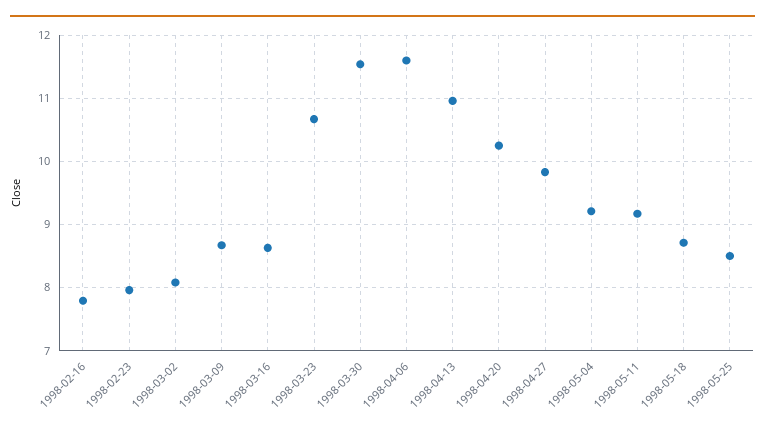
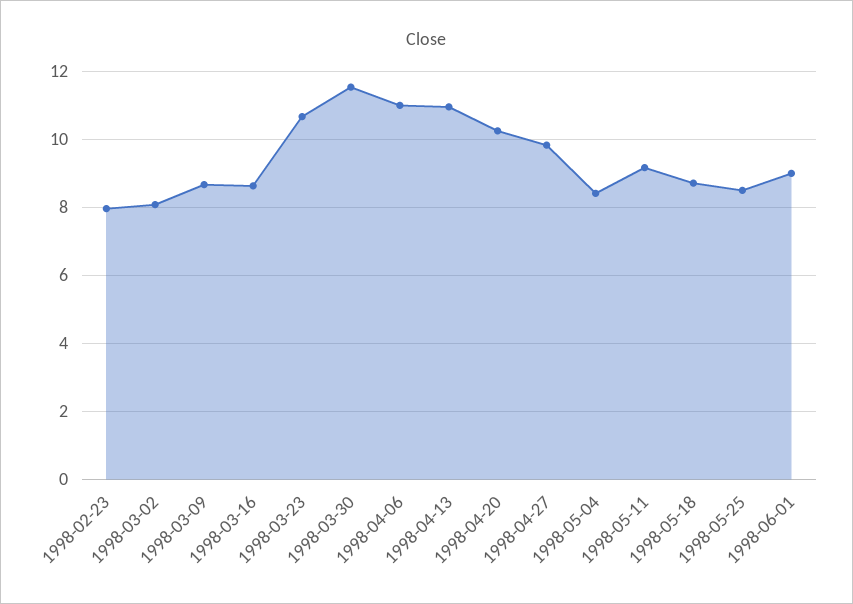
1998-02-16: 7.8 -> none
1998-04-06: 11.6 -> 11
1998-05-04: 9.2 -> 8.4
1998-06-01: none -> 9

